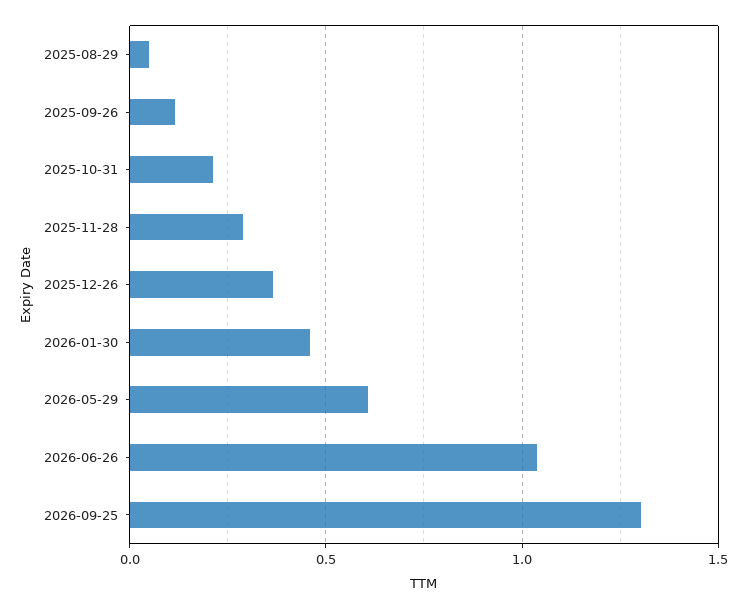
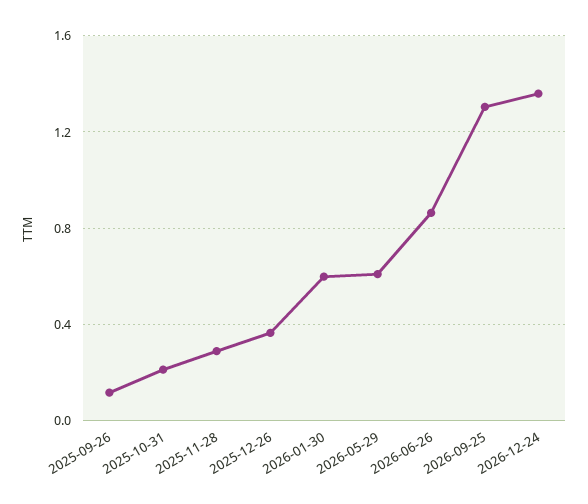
2025-08-29: 0.05 -> none
2026-01-30: 0.45 -> 0.6
2026-06-26: 1.05 -> 0.85
2026-12-24: none -> 1.35

